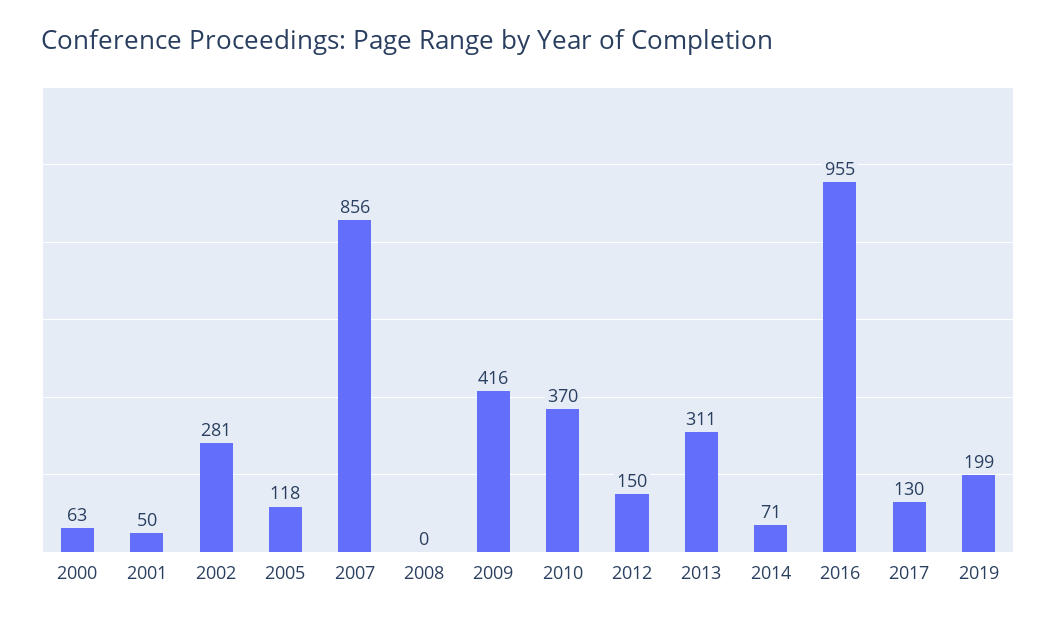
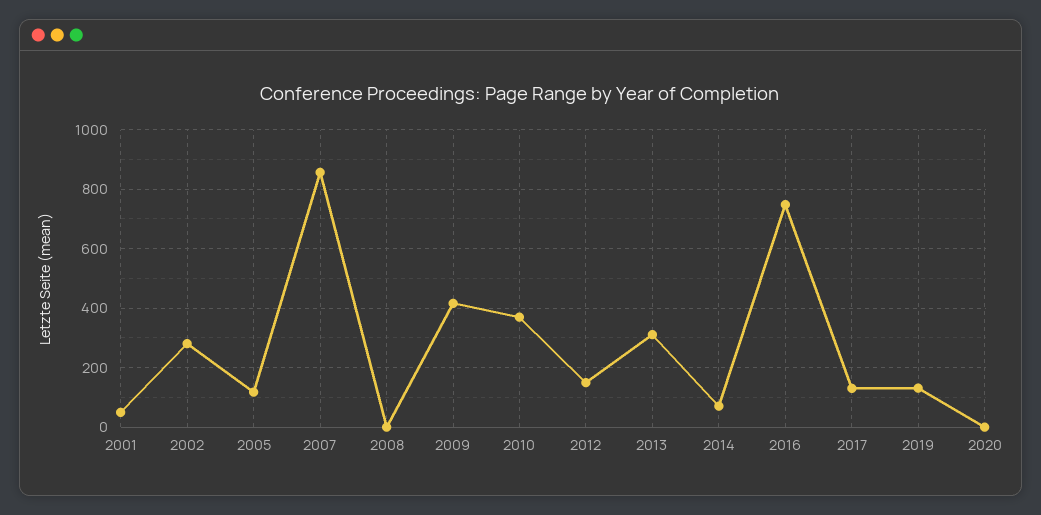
2000: 63 -> none
2016: 955 -> 750
2019: 199 -> 125
2020: none -> 0

